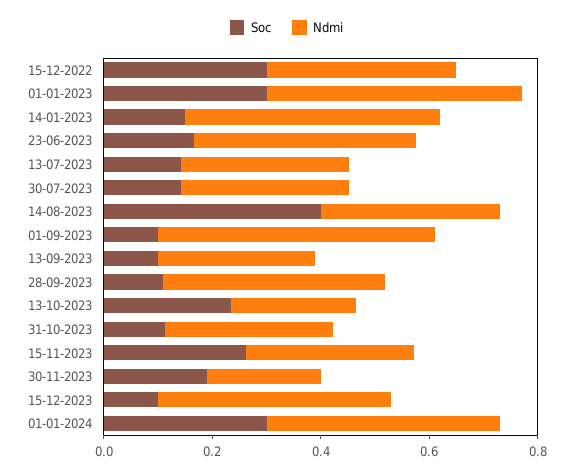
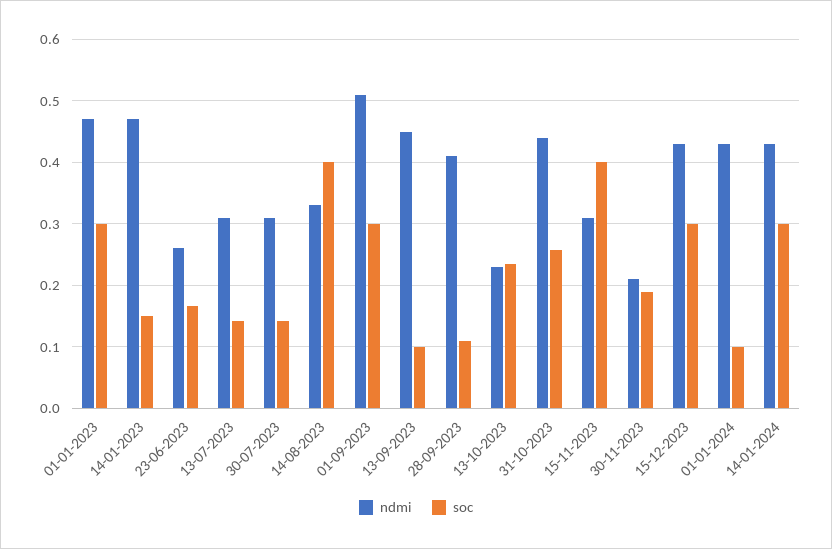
Soc, 15-12-2022: 0.3 -> none
Ndmi, 15-12-2022: 0.35 -> none
Ndmi, 23-06-2023: 0.4 -> 0.26
Soc, 01-09-2023: 0.1 -> 0.3
Ndmi, 13-09-2023: 0.3 -> 0.45
Soc, 31-10-2023: 0.1 -> 0.26
Ndmi, 31-10-2023: 0.3 -> 0.44
Soc, 15-11-2023: 0.25 -> 0.4
Soc, 15-12-2023: 0.1 -> 0.3
Soc, 01-01-2024: 0.3 -> 0.1
Ndmi, 14-01-2024: none -> 0.43
Soc, 14-01-2024: none -> 0.3

